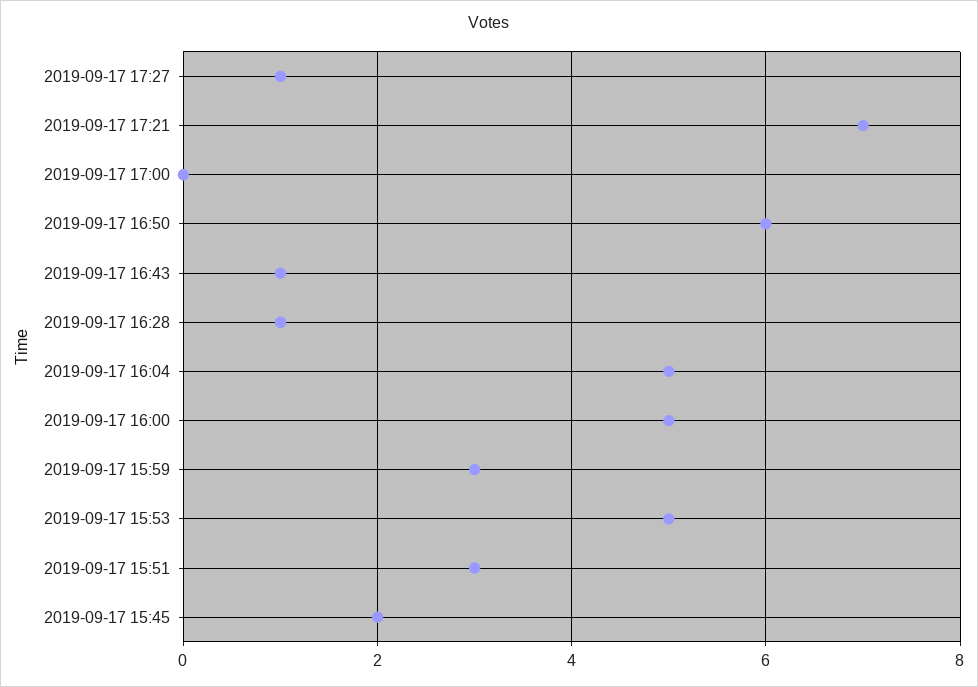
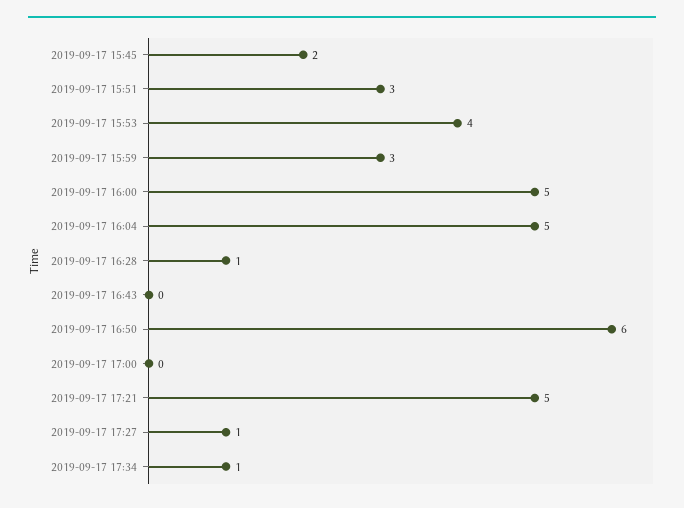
2019-09-17 17:21: 7 -> 5
2019-09-17 16:43: 1 -> 0
2019-09-17 15:53: 5 -> 4
2019-09-17 17:34: none -> 1

